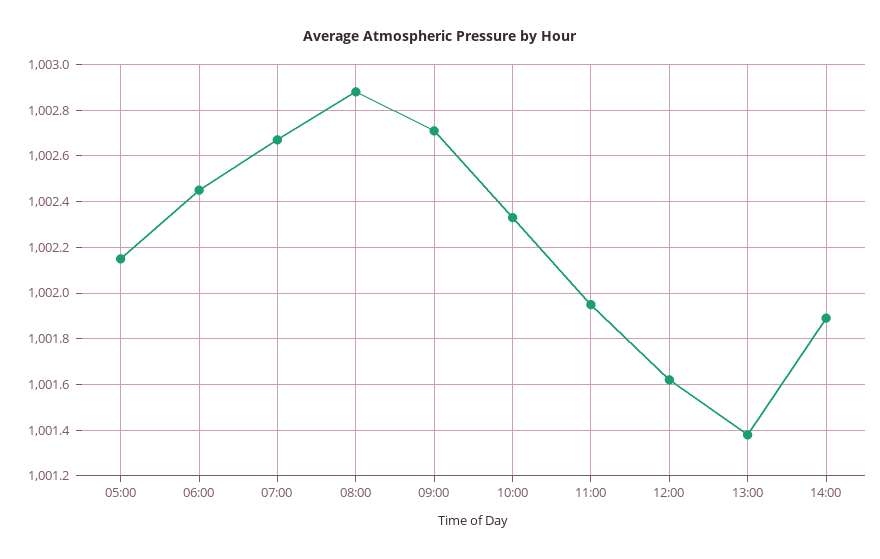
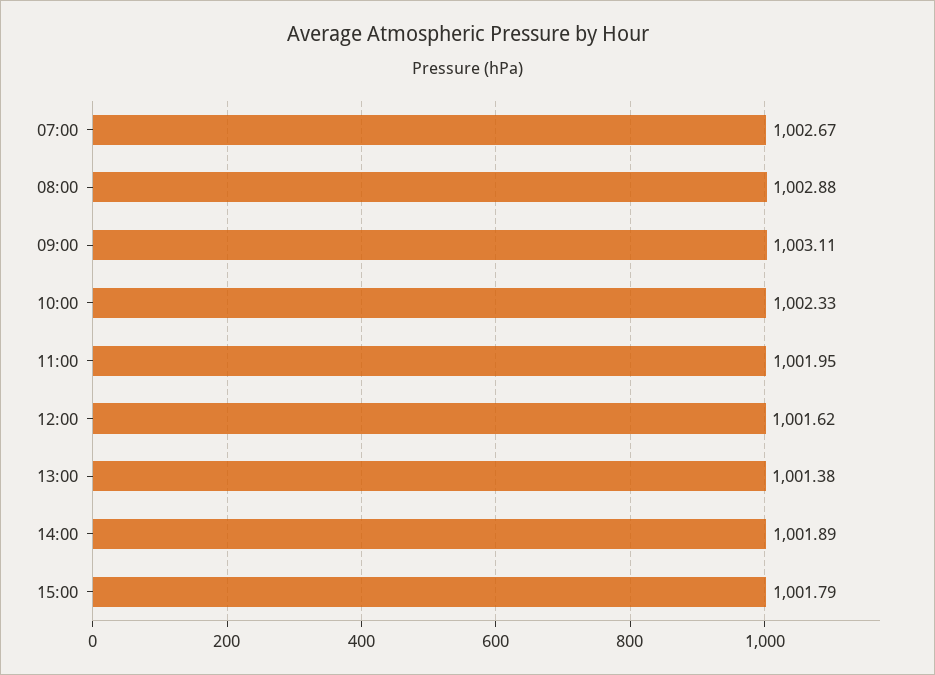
05:00: 1002.15 -> none
06:00: 1002.45 -> none
09:00: 1002.7 -> 1003.11
15:00: none -> 1001.79

